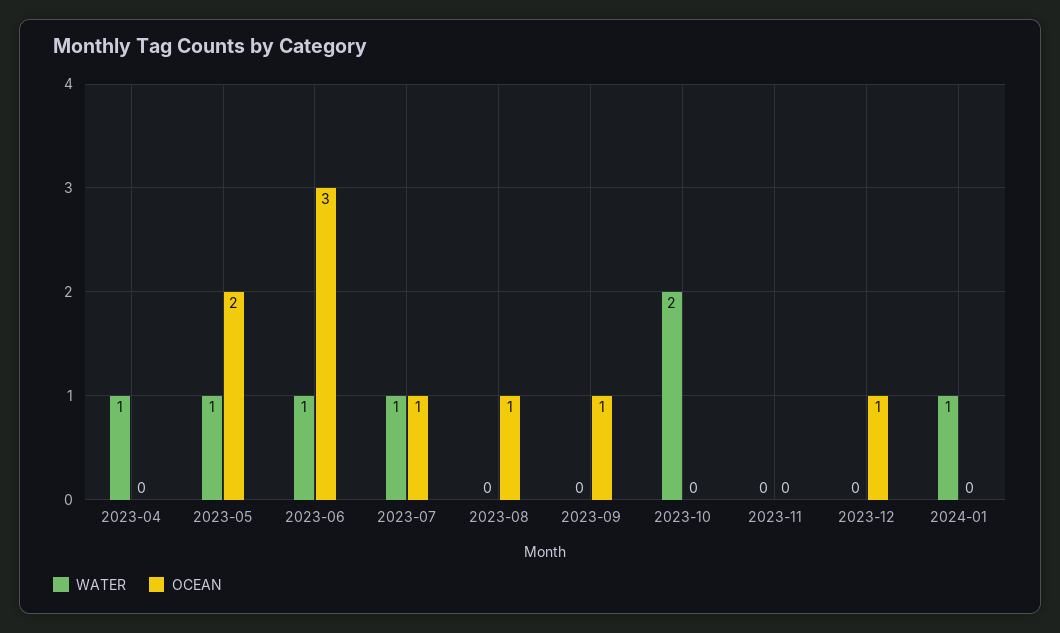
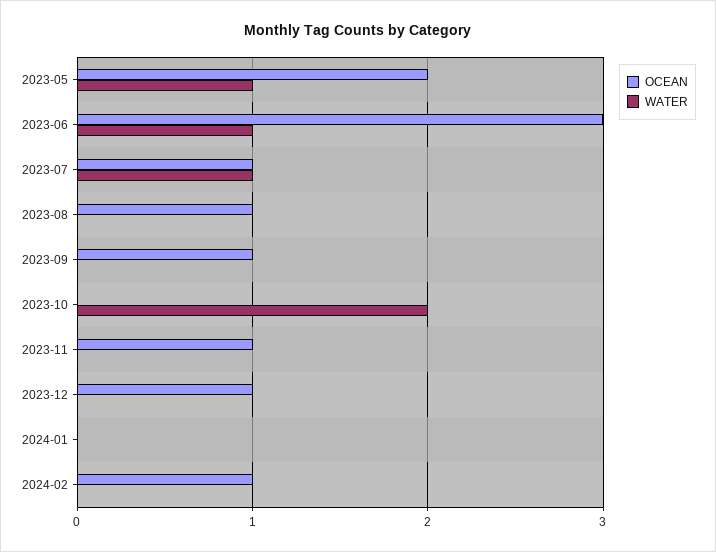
WATER, 2023-04: 1 -> none
OCEAN, 2023-04: 0 -> none
OCEAN, 2023-11: 0 -> 1
WATER, 2024-01: 1 -> 0
OCEAN, 2024-02: none -> 1
WATER, 2024-02: none -> 0

